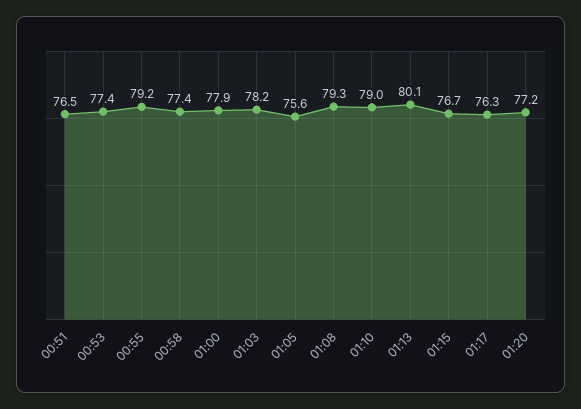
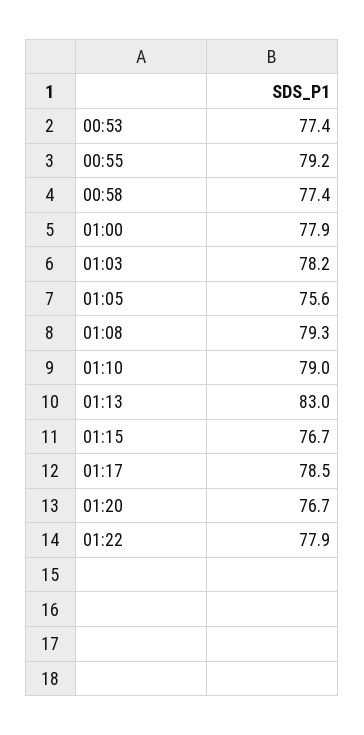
00:51: 76.5 -> none
01:13: 80.1 -> 83
01:17: 76.3 -> 78.5
01:20: 77.2 -> 76.7
01:22: none -> 77.9

